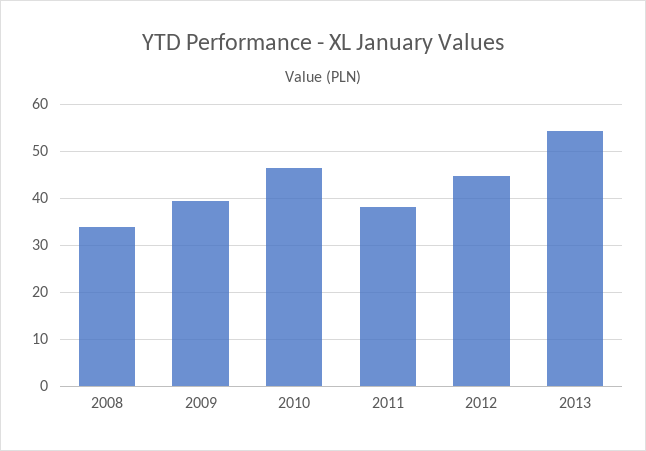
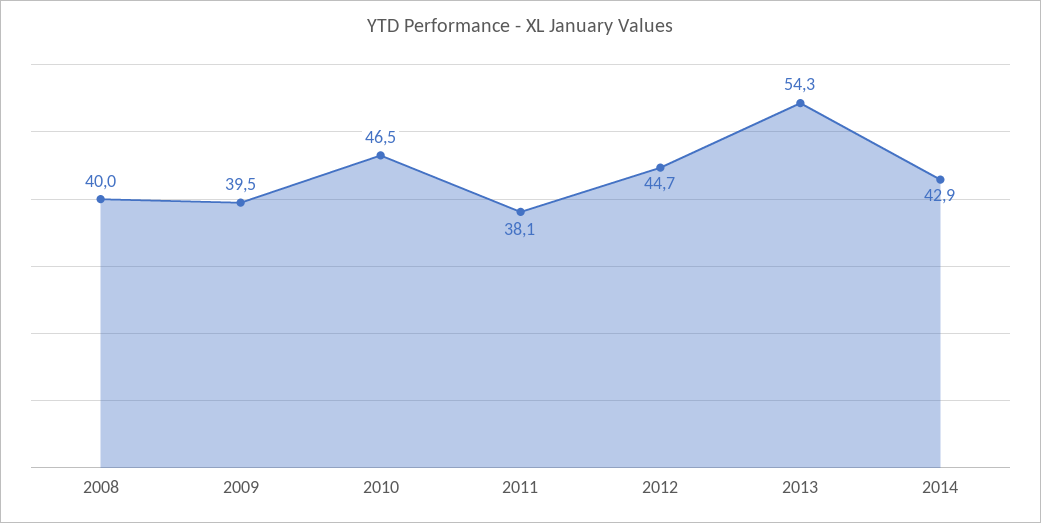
2008: 34 -> 40
2014: none -> 42.9

